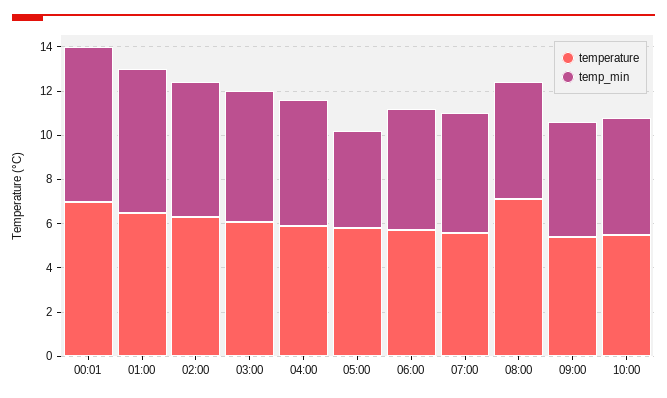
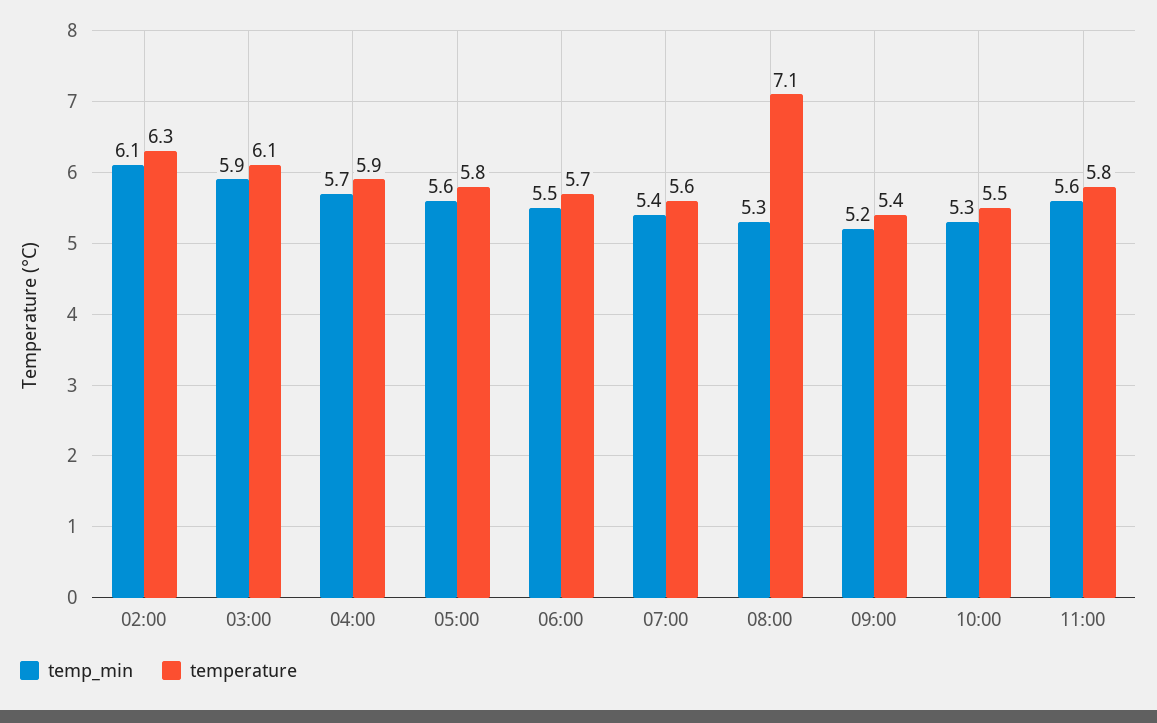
temperature, 00:01: 7 -> none
temp_min, 00:01: 7 -> none
temperature, 01:00: 6.5 -> none
temp_min, 01:00: 6.5 -> none
temp_min, 05:00: 4.5 -> 5.6
temp_min, 11:00: none -> 5.6
temperature, 11:00: none -> 5.8

